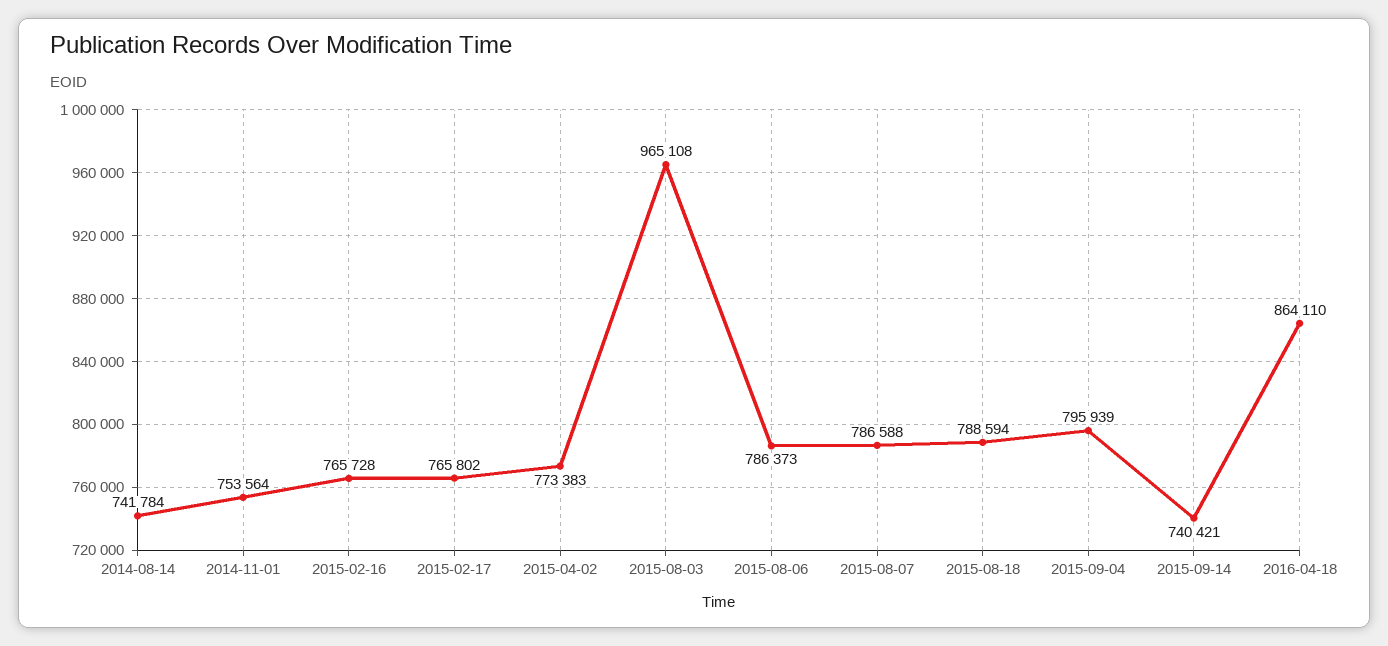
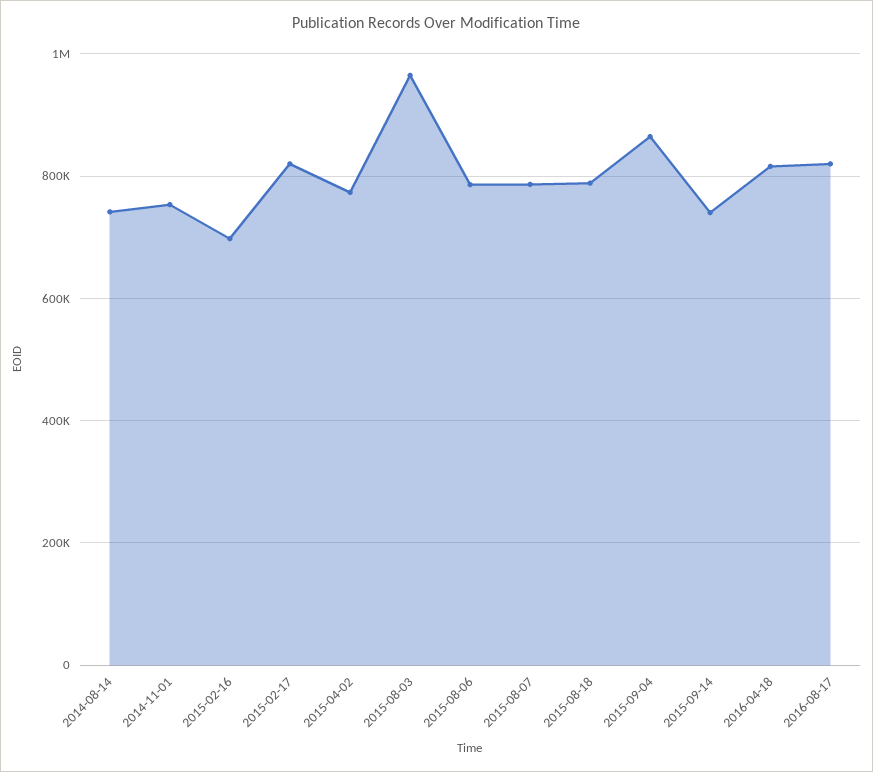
2015-02-16: 765728 -> 700000
2015-02-17: 765802 -> 820000
2015-09-04: 795939 -> 860000
2016-04-18: 864110 -> 820000
2016-08-17: none -> 820000

